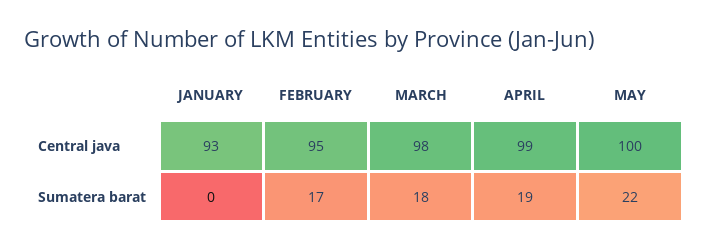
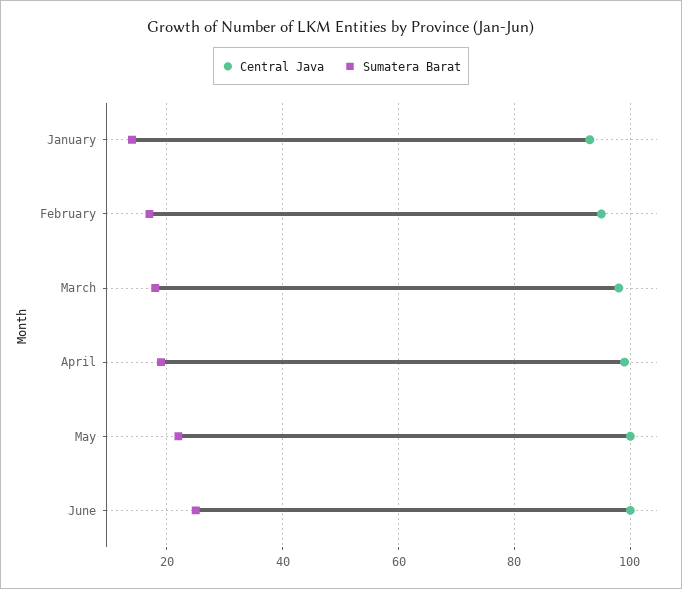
Sumatera barat, JANUARY: 0 -> 15
Central java, June: none -> 100
Sumatera barat, June: none -> 25

